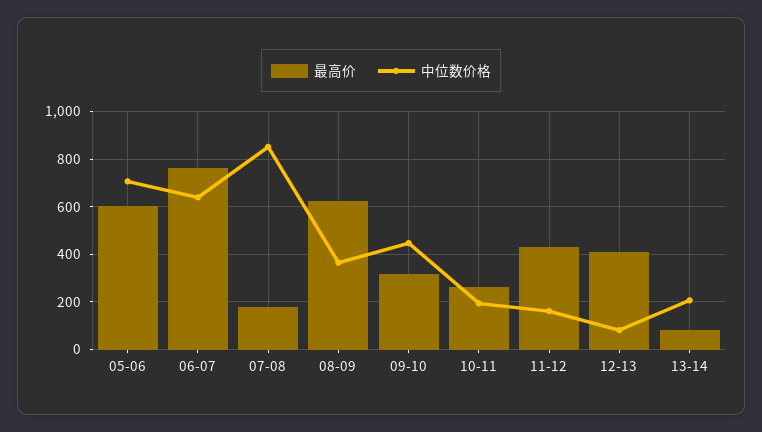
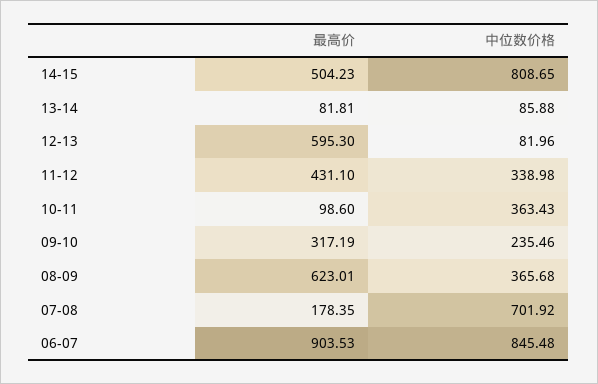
最高价, 05-06: 600 -> none
中位数价格, 05-06: 700 -> none
最高价, 06-07: 750 -> 903.53
中位数价格, 06-07: 650 -> 845.48
中位数价格, 07-08: 850 -> 701.92
中位数价格, 09-10: 450 -> 235.46
最高价, 10-11: 250 -> 98.6
中位数价格, 10-11: 200 -> 363.43
中位数价格, 11-12: 150 -> 338.98
最高价, 12-13: 400 -> 595.3
中位数价格, 13-14: 200 -> 85.88
最高价, 14-15: none -> 504.23
中位数价格, 14-15: none -> 808.65

